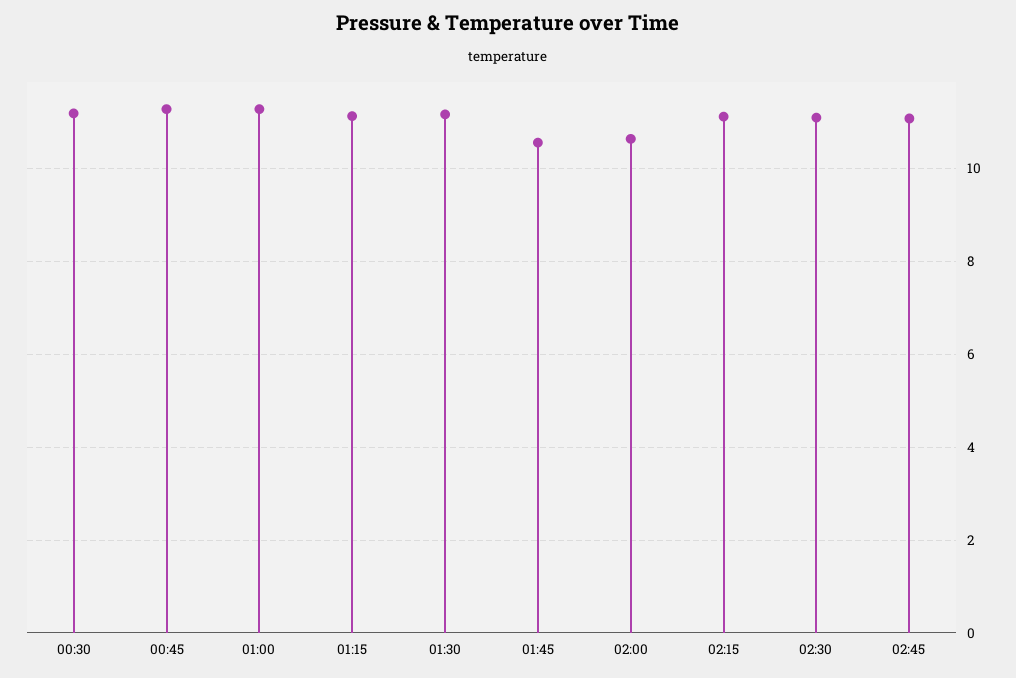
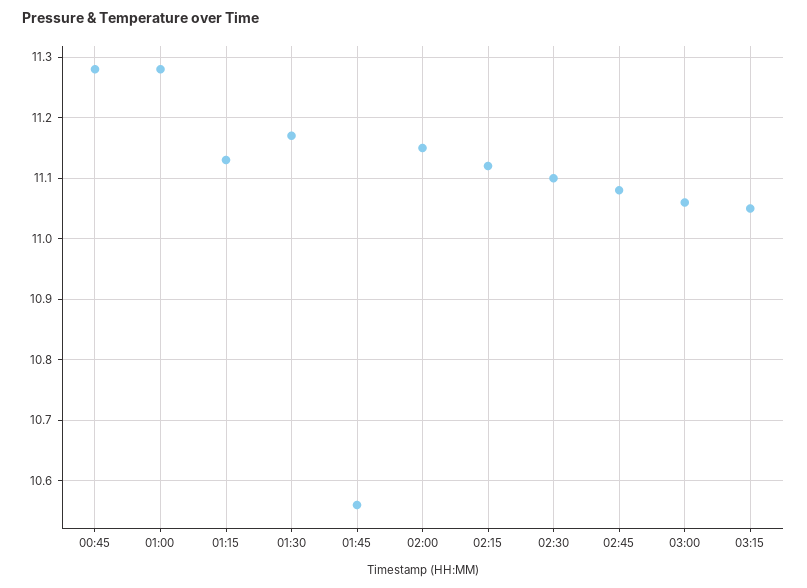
00:30: 11.2 -> none
02:00: 10.6 -> 11.15
03:00: none -> 11.06
03:15: none -> 11.05

